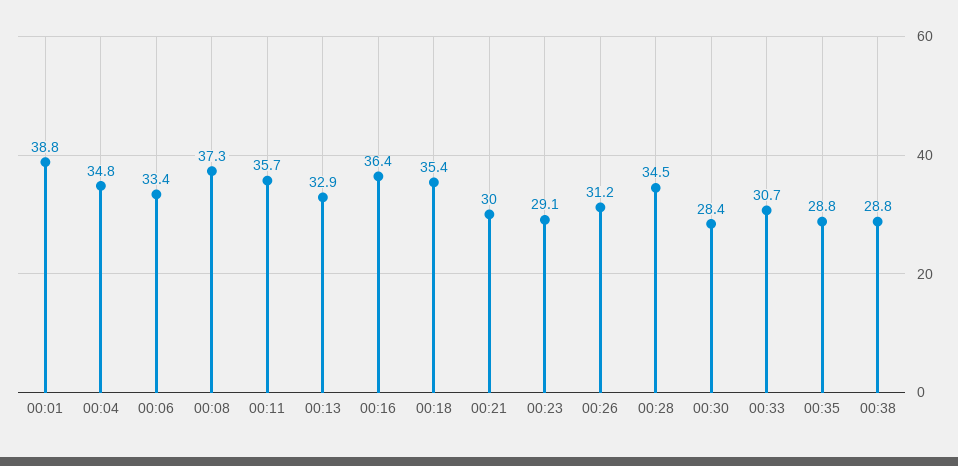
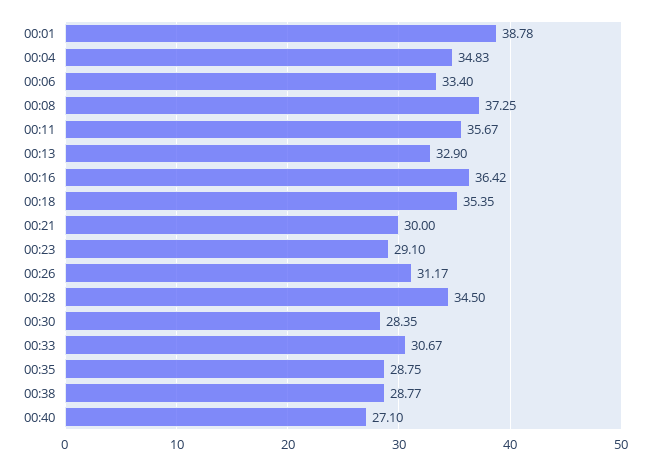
00:40: none -> 27.1

